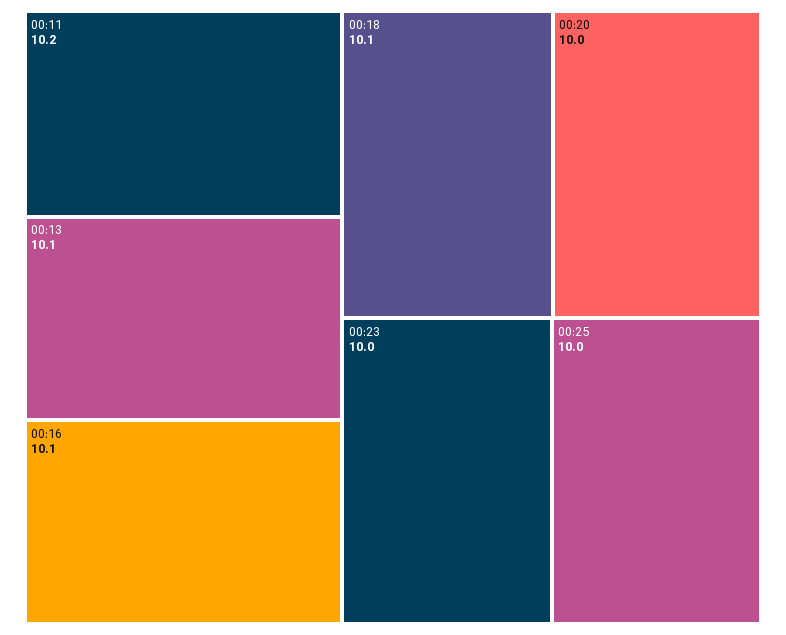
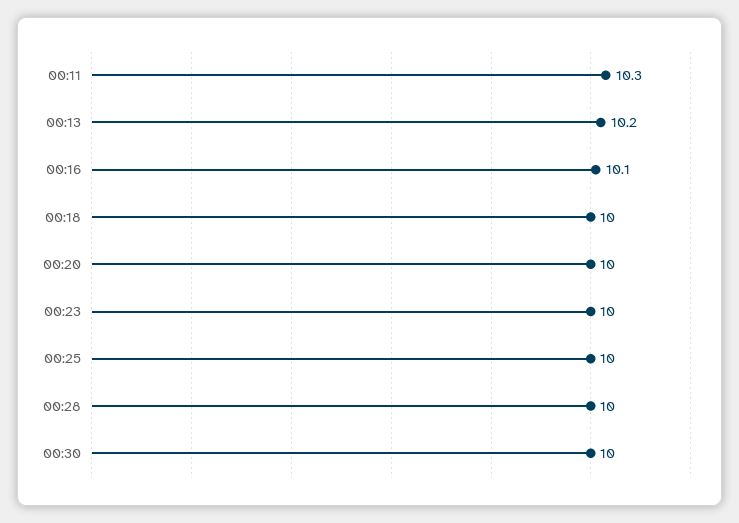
00:11: 10.2 -> 10.3
00:13: 10.1 -> 10.2
00:18: 10.1 -> 10
00:28: none -> 10
00:30: none -> 10

